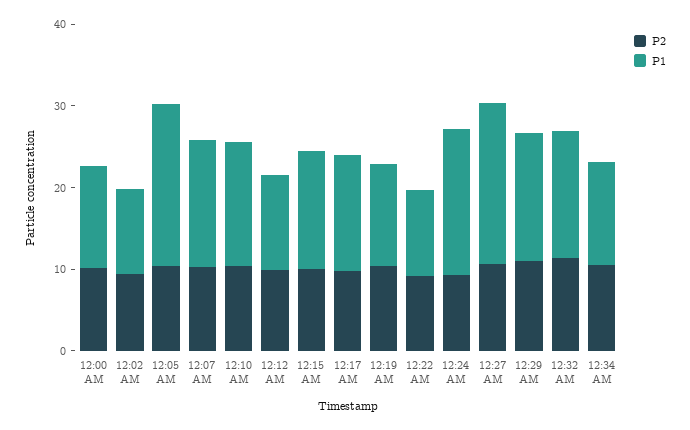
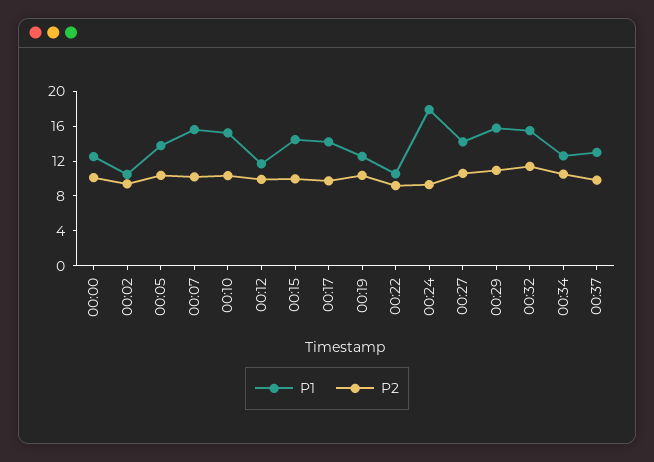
P1, 12:05 AM: 20 -> 14
P1, 12:27 AM: 20 -> 14
P1, 00:37: none -> 13
P2, 00:37: none -> 10

